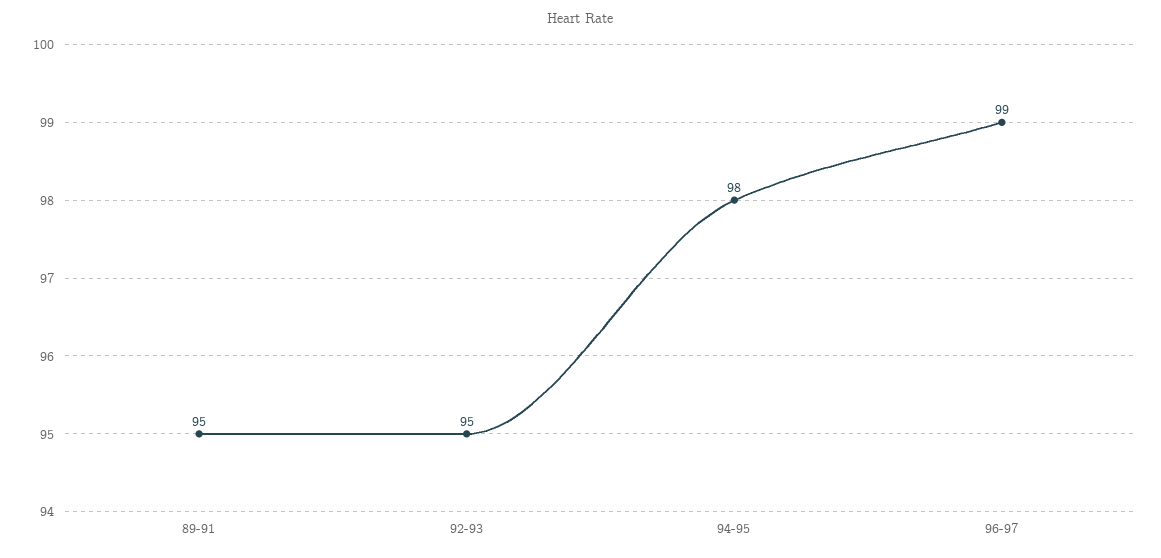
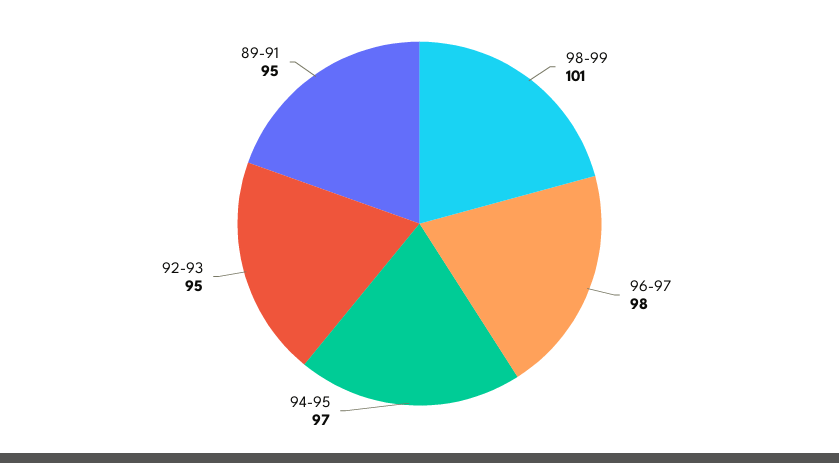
94-95: 98 -> 97
96-97: 99 -> 98
98-99: none -> 101

